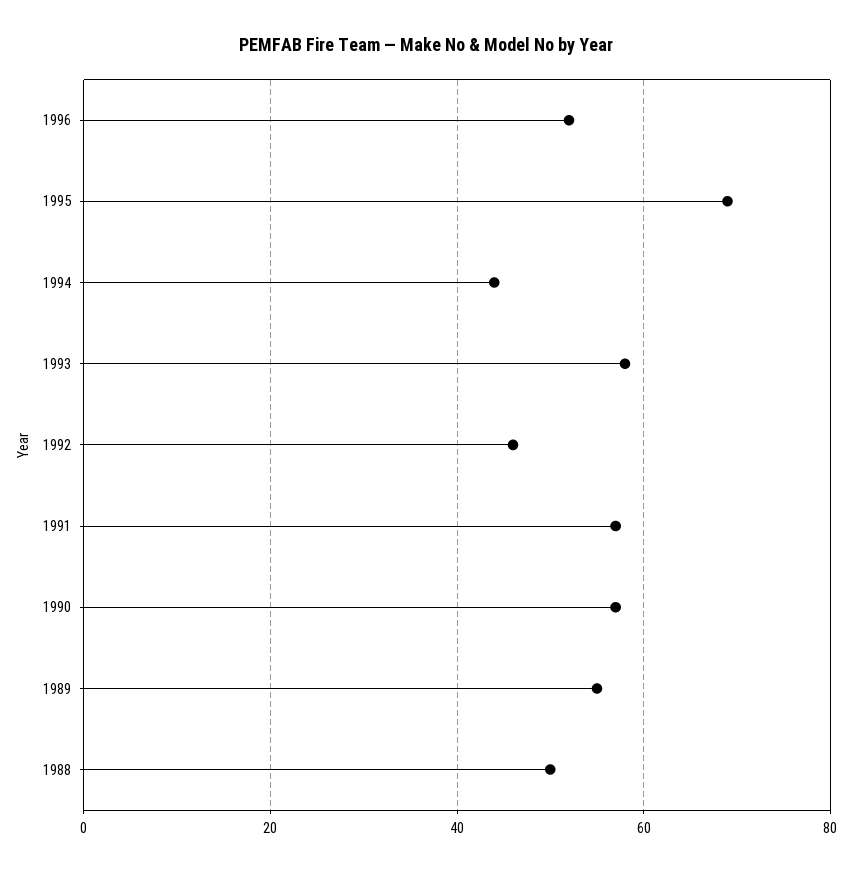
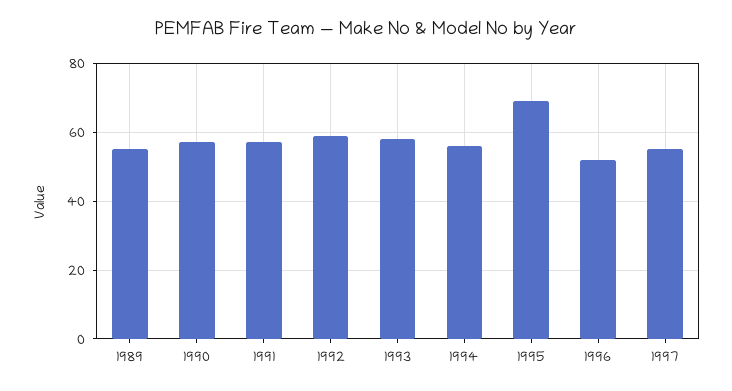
1994: 45 -> 55
1992: 45 -> 60
1988: 50 -> none
1997: none -> 55

